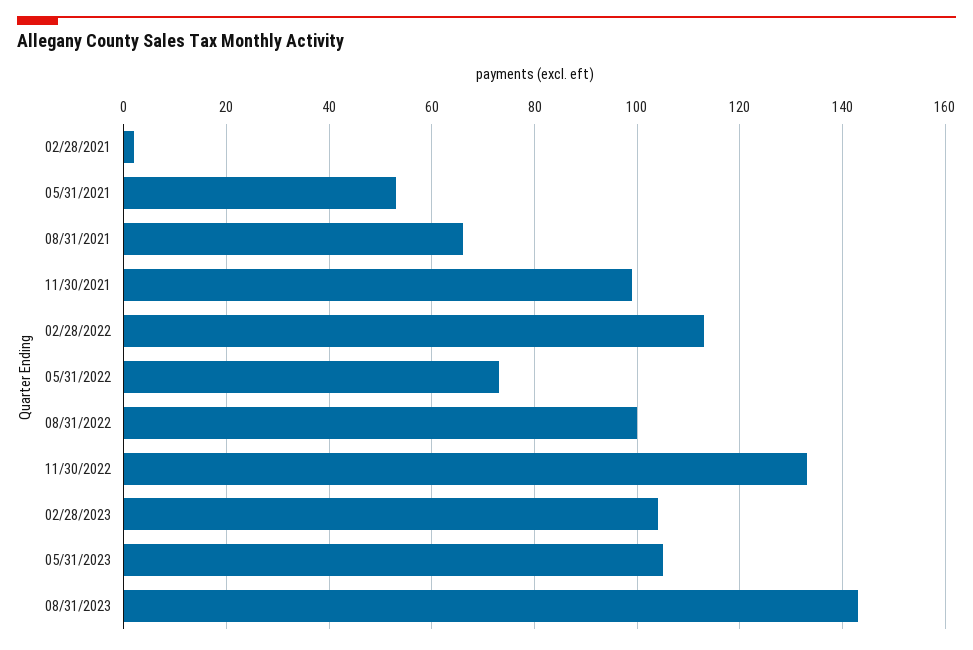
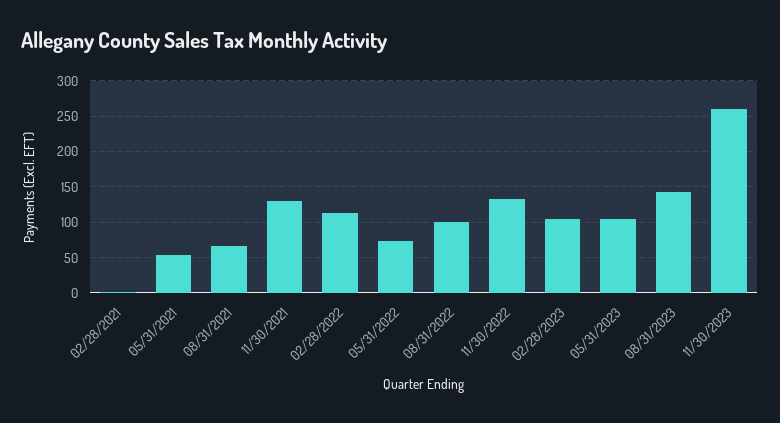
11/30/2021: 100 -> 130
11/30/2023: none -> 260

